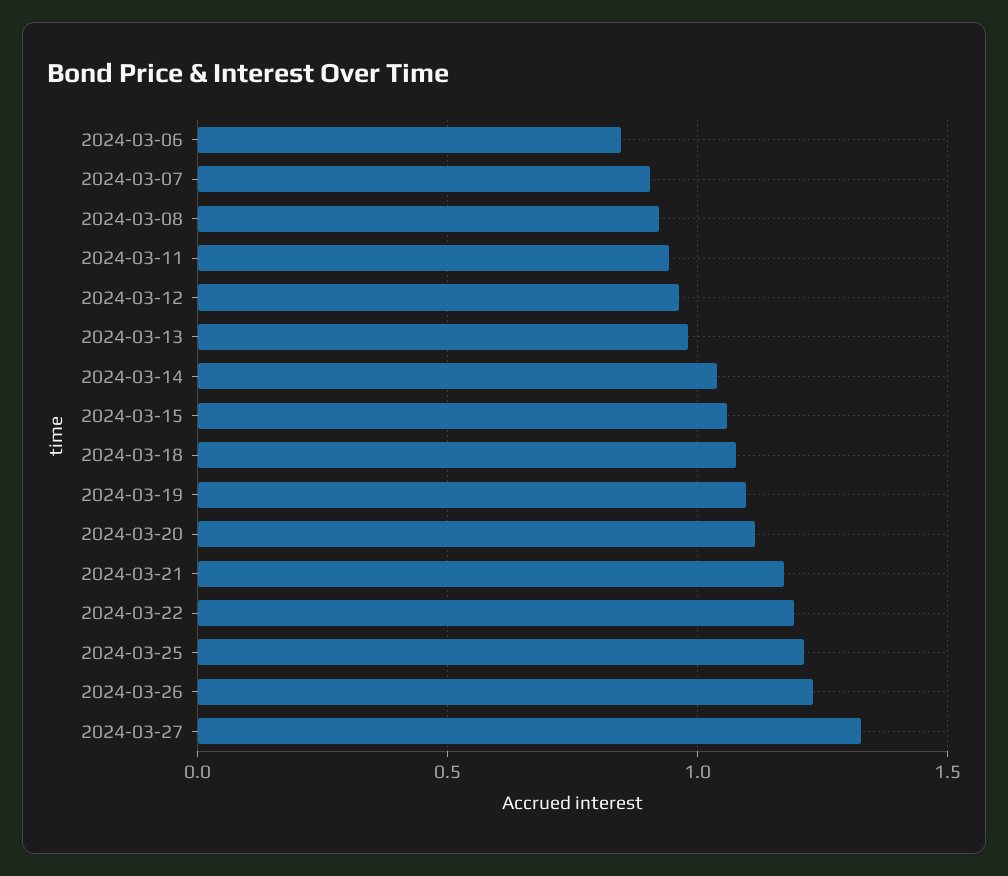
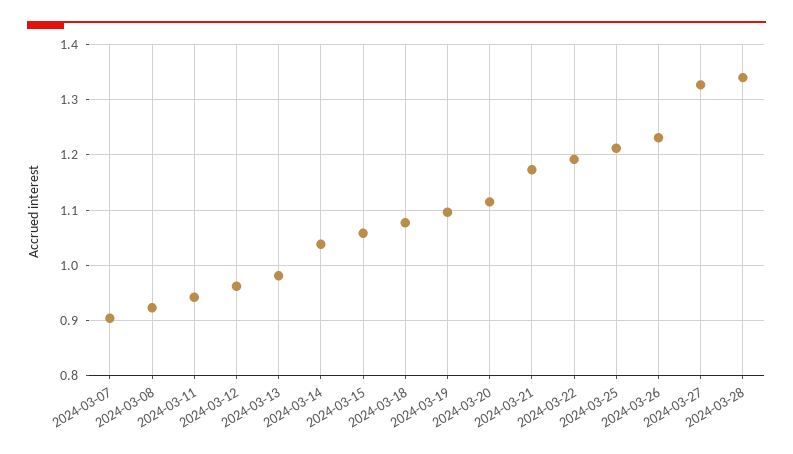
2024-03-06: 0.85 -> none
2024-03-28: none -> 1.34

